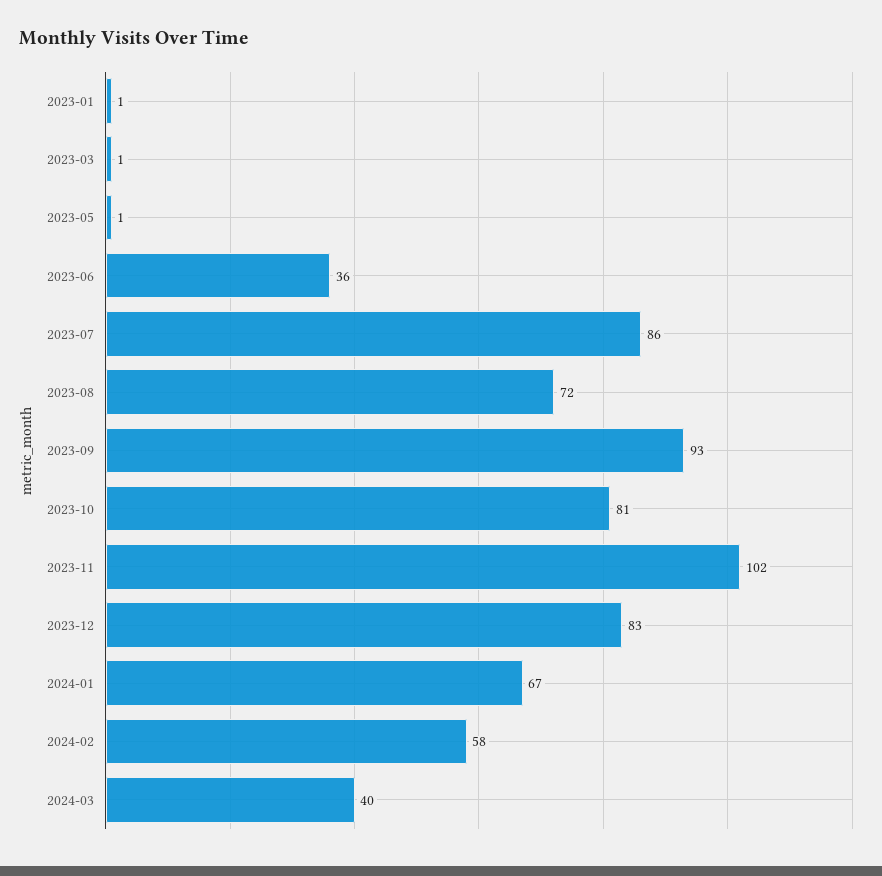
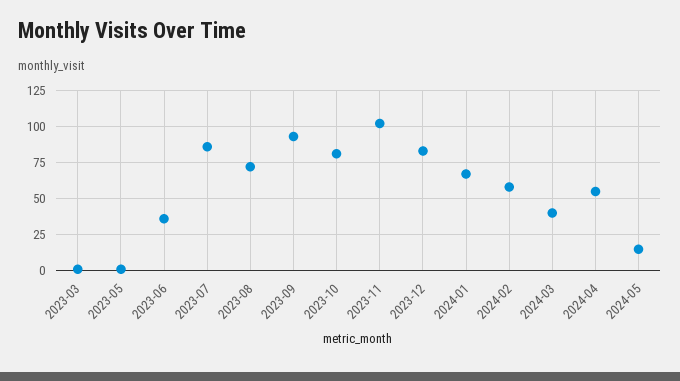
2023-01: 1 -> none
2024-04: none -> 55
2024-05: none -> 15

